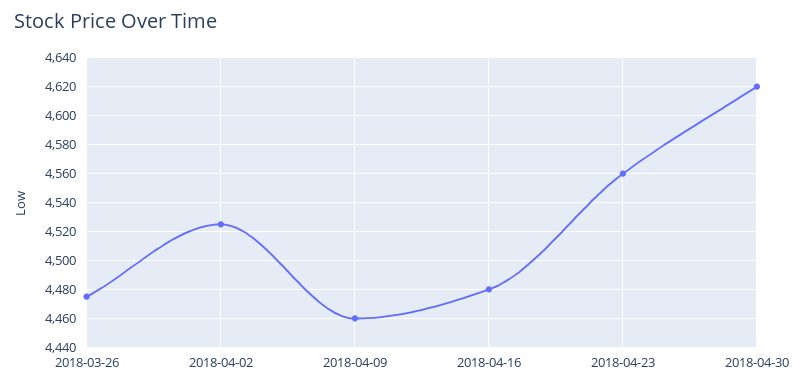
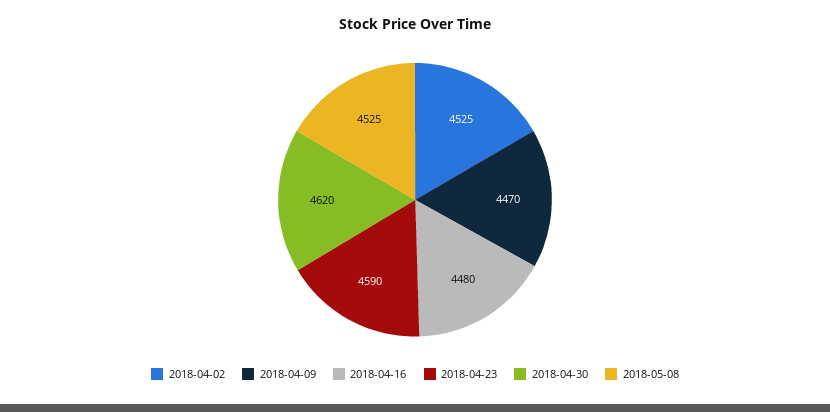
2018-03-26: 4475 -> none
2018-04-09: 4460 -> 4470
2018-04-23: 4560 -> 4590
2018-05-08: none -> 4525

